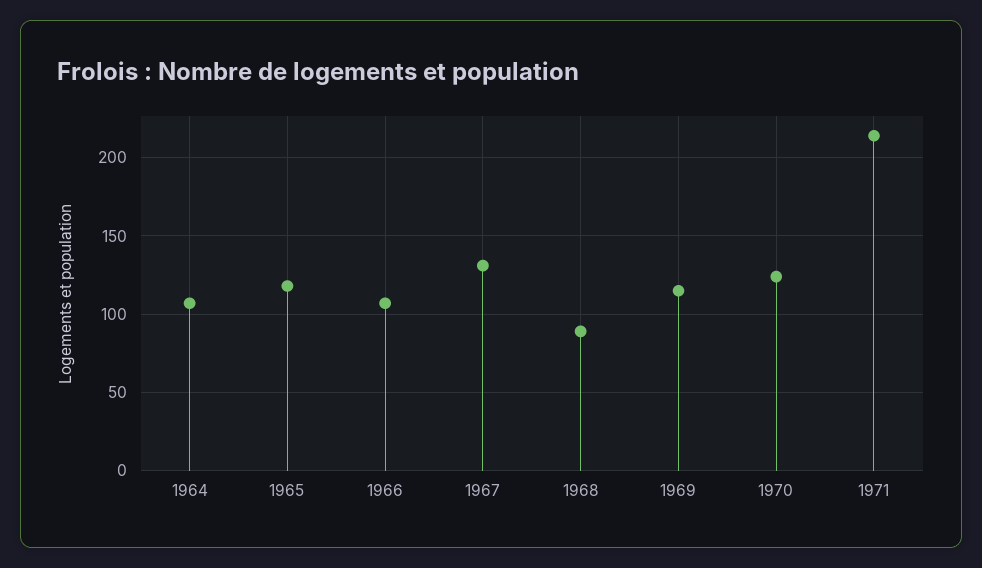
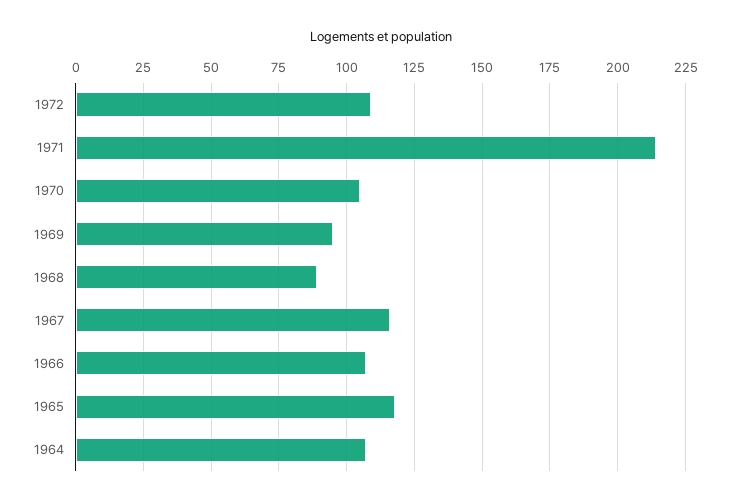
1967: 130 -> 115
1969: 115 -> 95
1970: 125 -> 105
1972: none -> 110

